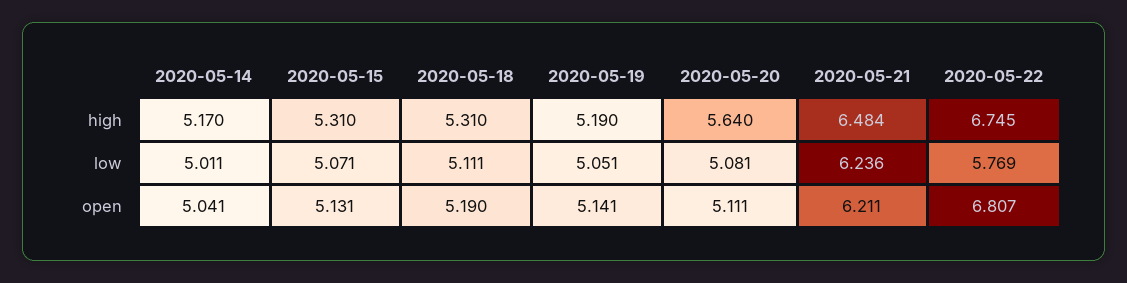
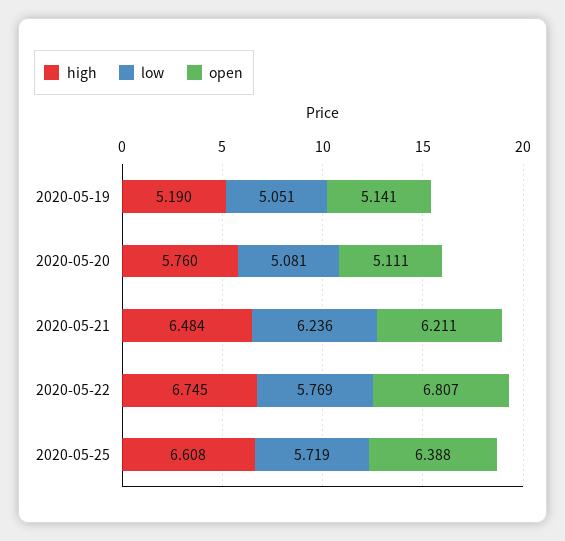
high, 2020-05-14: 5.17 -> none
high, 2020-05-15: 5.31 -> none
high, 2020-05-18: 5.31 -> none
high, 2020-05-20: 5.64 -> 5.76
low, 2020-05-14: 5.011 -> none
low, 2020-05-15: 5.071 -> none
low, 2020-05-18: 5.111 -> none
open, 2020-05-14: 5.041 -> none
open, 2020-05-15: 5.131 -> none
open, 2020-05-18: 5.19 -> none
high, 2020-05-25: none -> 6.608
low, 2020-05-25: none -> 5.719
open, 2020-05-25: none -> 6.388

